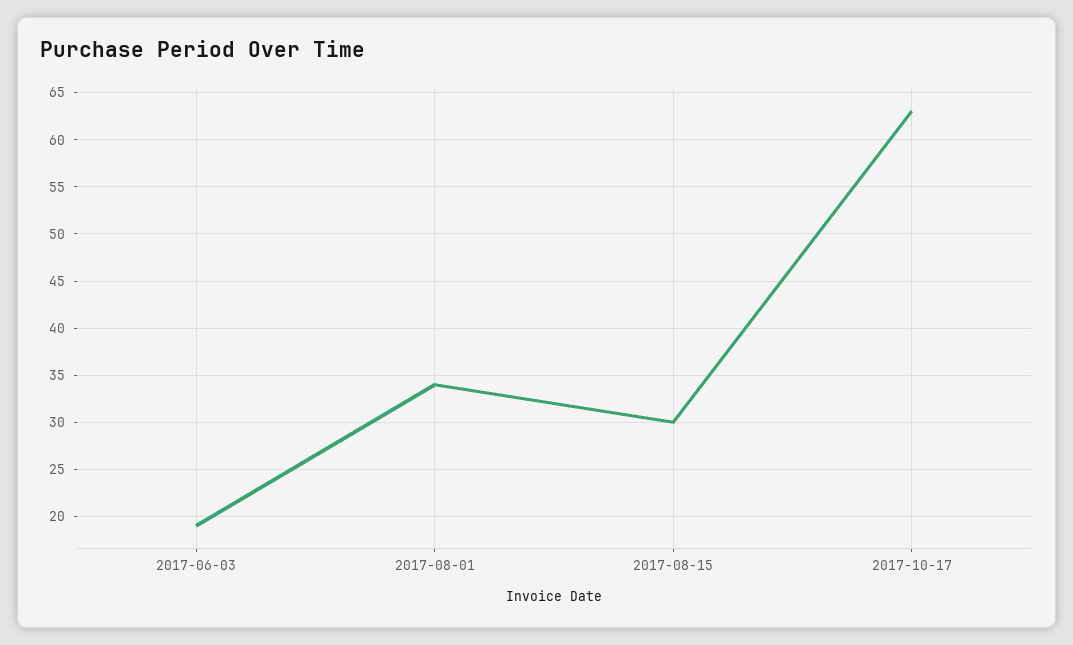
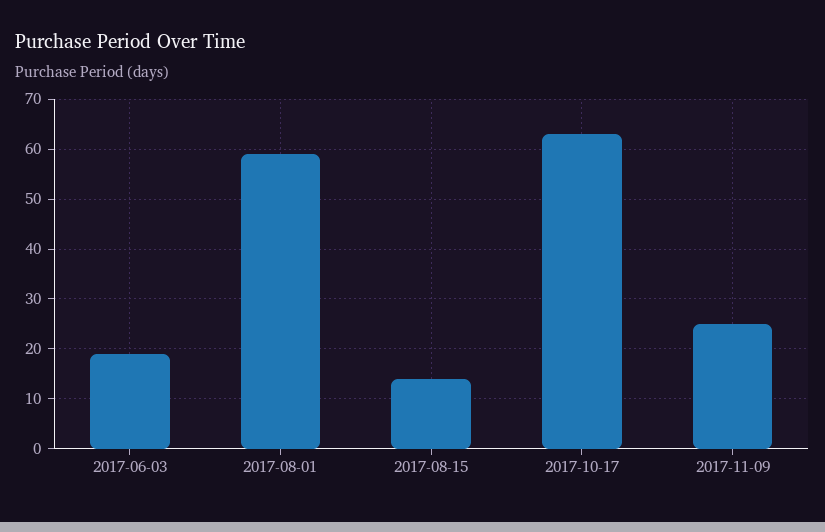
2017-08-01: 34 -> 60
2017-08-15: 30 -> 15
2017-11-09: none -> 25

